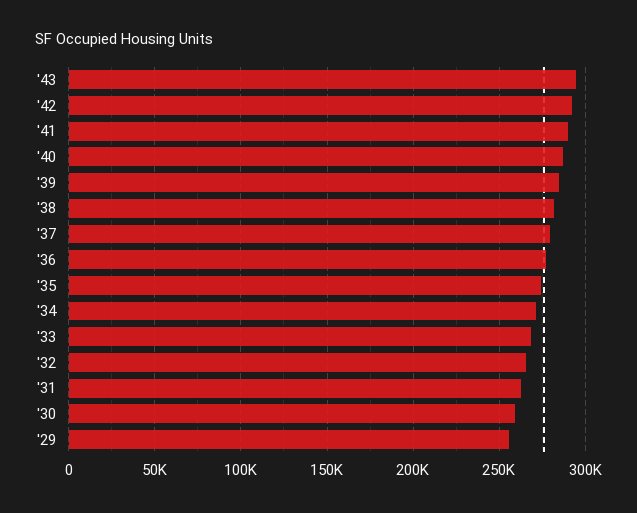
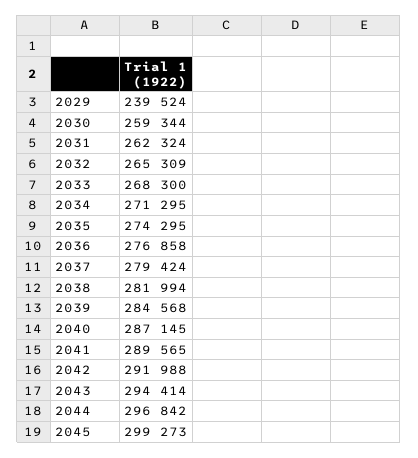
'29: 255000 -> 239524
2044: none -> 296842
2045: none -> 299273

